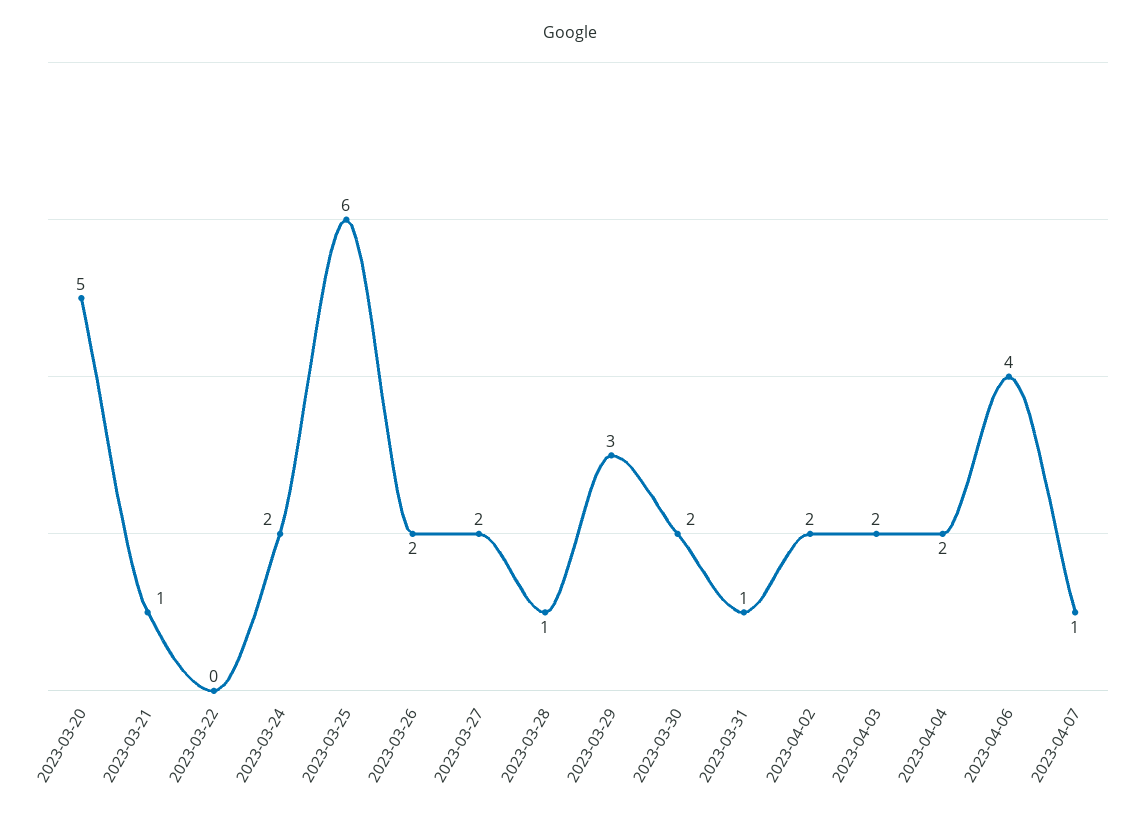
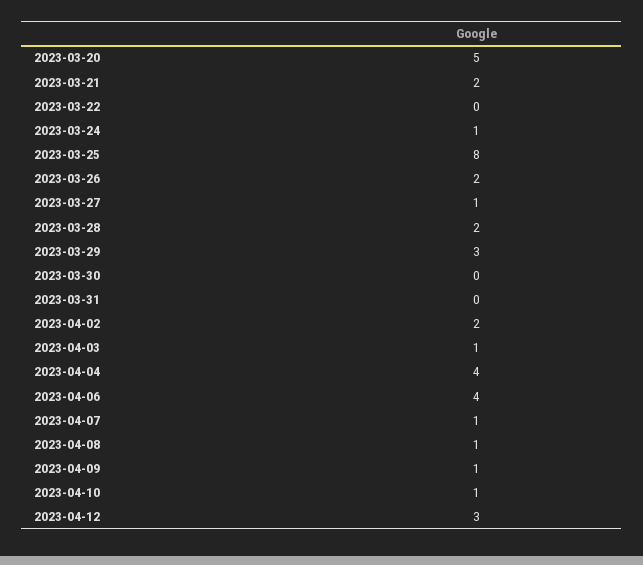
2023-03-21: 1 -> 2
2023-03-24: 2 -> 1
2023-03-25: 6 -> 8
2023-03-27: 2 -> 1
2023-03-28: 1 -> 2
2023-03-30: 2 -> 0
2023-03-31: 1 -> 0
2023-04-03: 2 -> 1
2023-04-04: 2 -> 4
2023-04-08: none -> 1
2023-04-09: none -> 1
2023-04-10: none -> 1
2023-04-12: none -> 3

